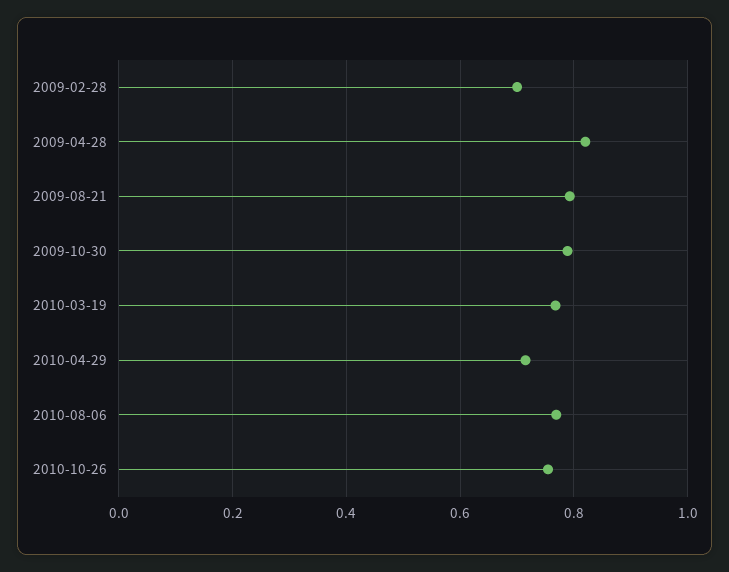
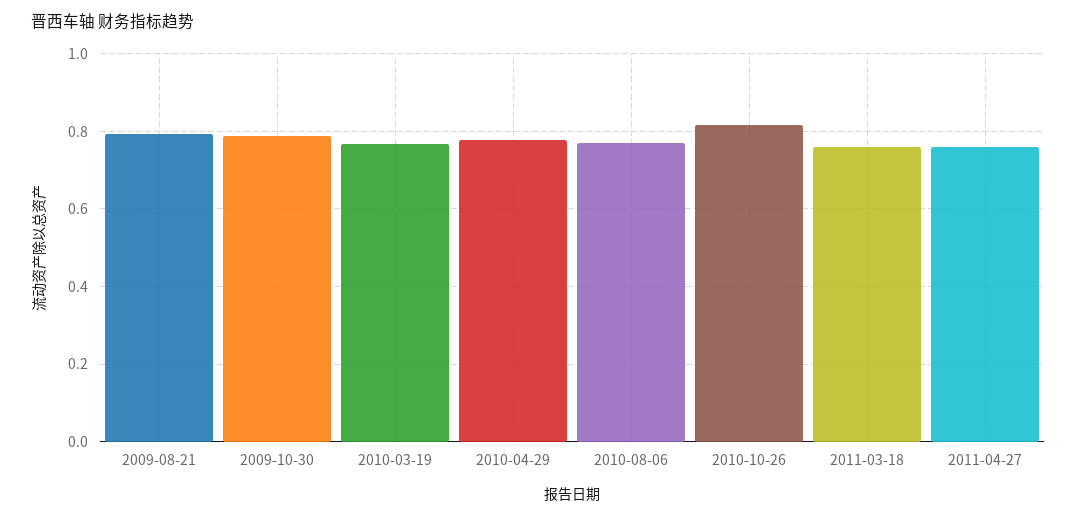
2009-02-28: 0.7 -> none
2009-04-28: 0.82 -> none
2010-04-29: 0.72 -> 0.78
2010-10-26: 0.76 -> 0.82
2011-03-18: none -> 0.76
2011-04-27: none -> 0.76

